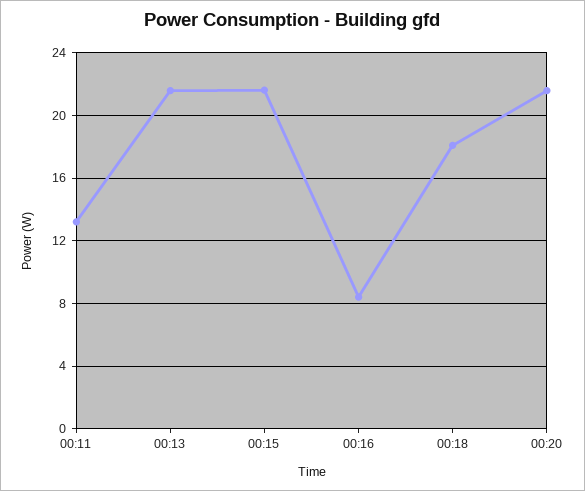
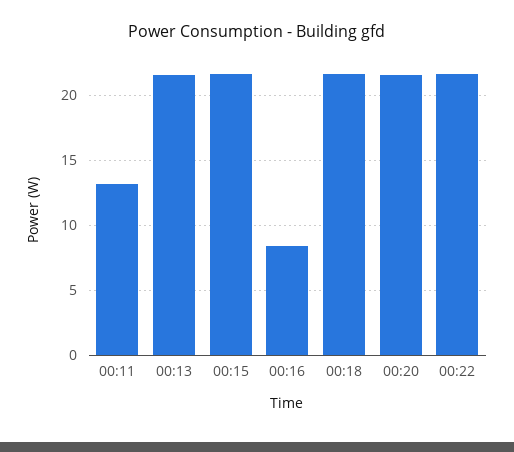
00:18: 18 -> 21.5
00:22: none -> 21.5

